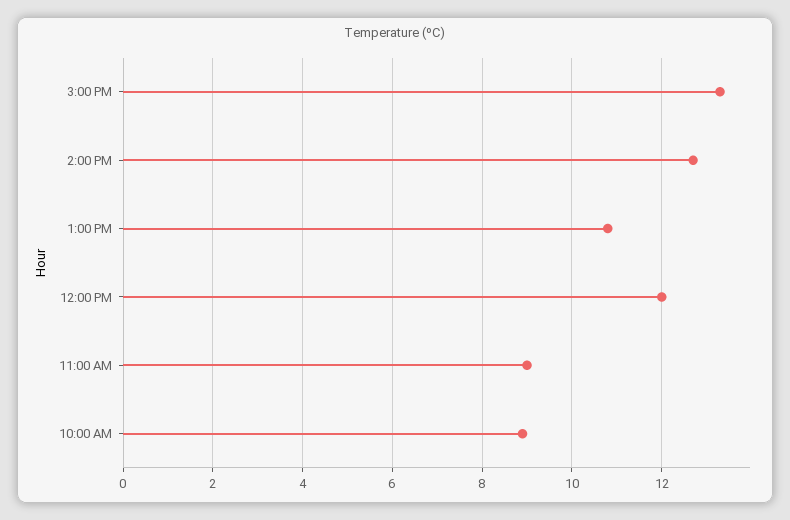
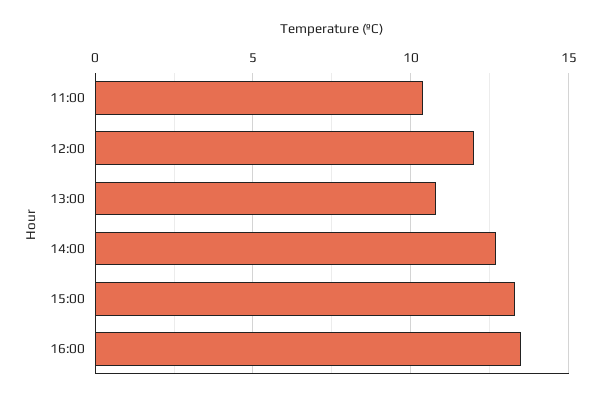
11:00 AM: 9 -> 10.5
10:00 AM: 9 -> none
16:00: none -> 13.5

